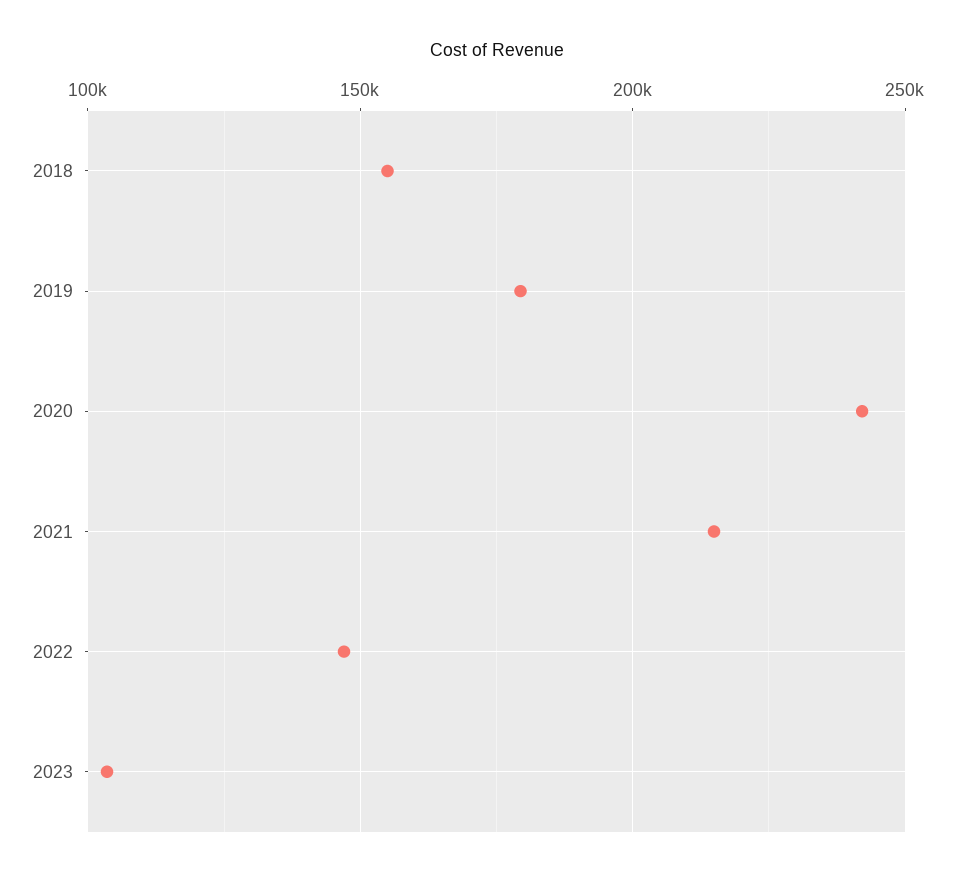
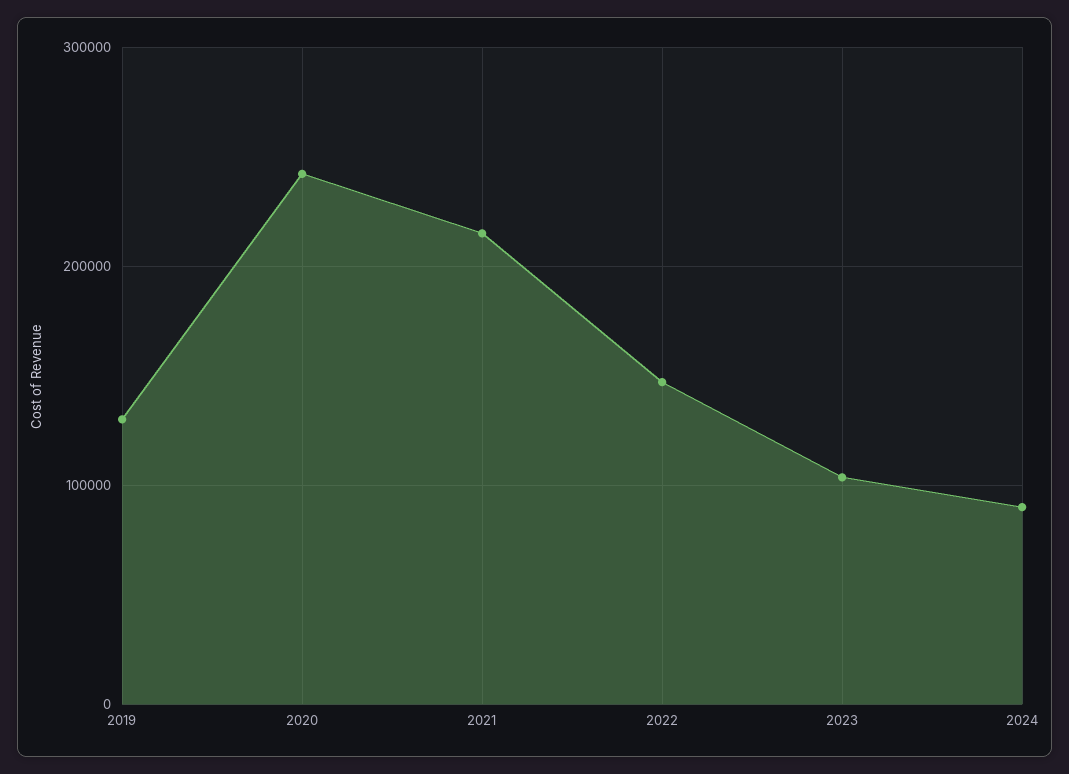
2018: 155000 -> none
2019: 180000 -> 130000
2024: none -> 90000

